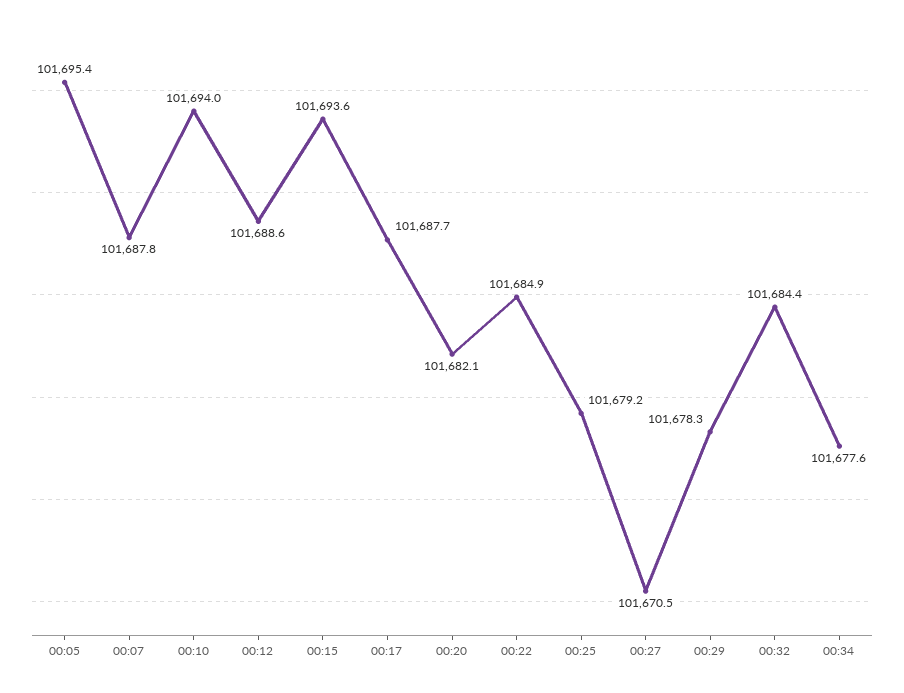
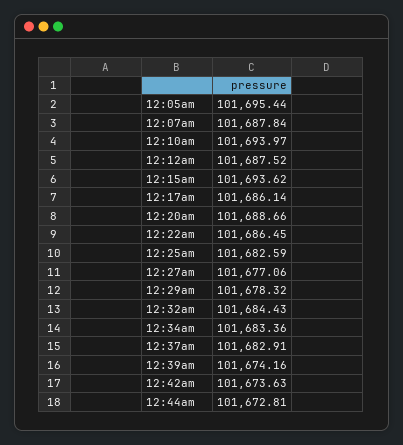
00:12: 101688.6 -> 101687.52
00:17: 101687.7 -> 101686.14
00:20: 101682.1 -> 101688.66
00:22: 101684.9 -> 101686.45
00:25: 101679.2 -> 101682.59
00:27: 101670.5 -> 101677.06
00:34: 101677.6 -> 101683.36
12:37am: none -> 101682.91
12:39am: none -> 101674.16
12:42am: none -> 101673.63
12:44am: none -> 101672.81

